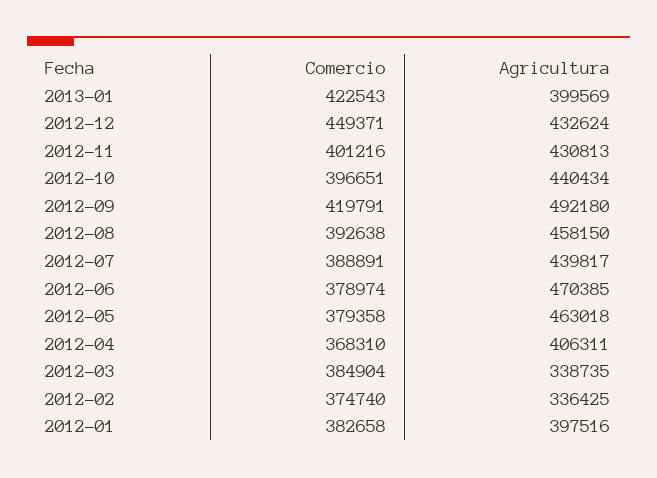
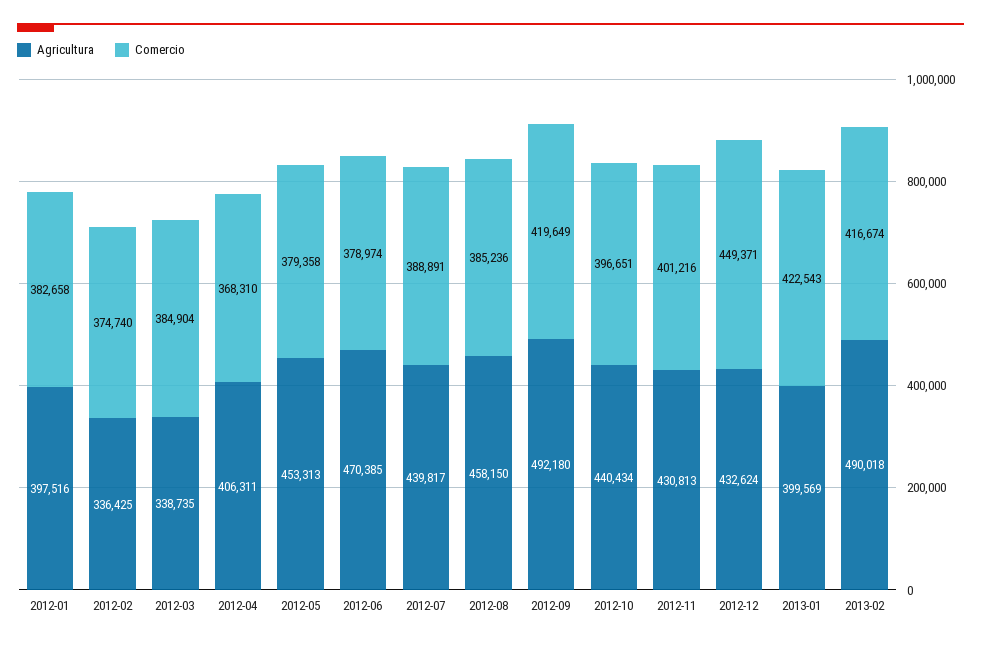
Comercio, 2012-09: 419791 -> 419649
Comercio, 2012-08: 392638 -> 385236
Agricultura, 2012-05: 463018 -> 453313
Agricultura, 2013-02: none -> 490018
Comercio, 2013-02: none -> 416674

